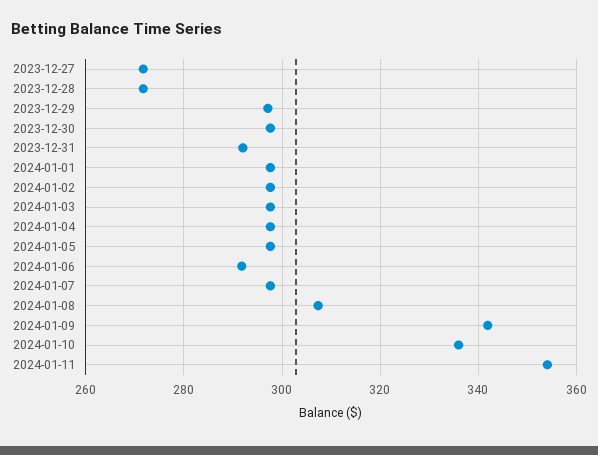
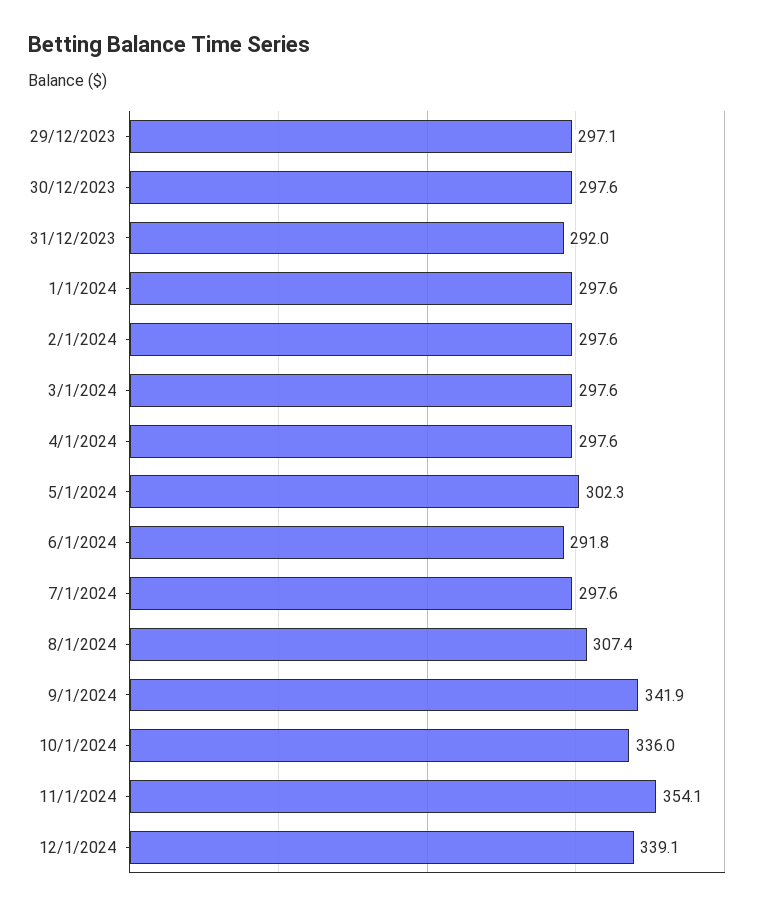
2023-12-27: 272 -> none
2023-12-28: 272 -> none
2024-01-05: 298 -> 302.3
12/1/2024: none -> 339.1

